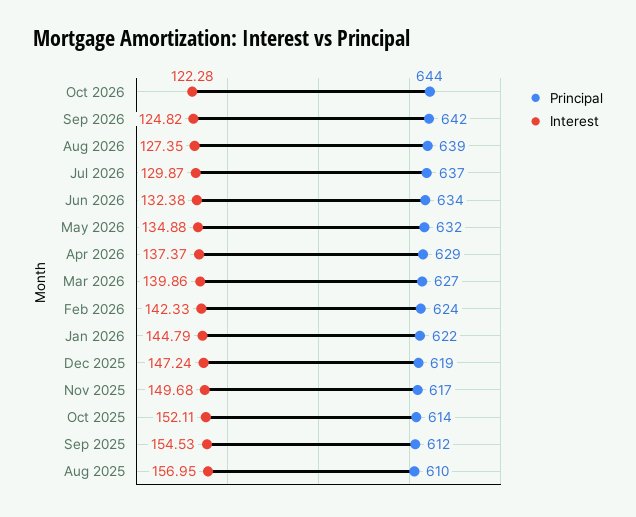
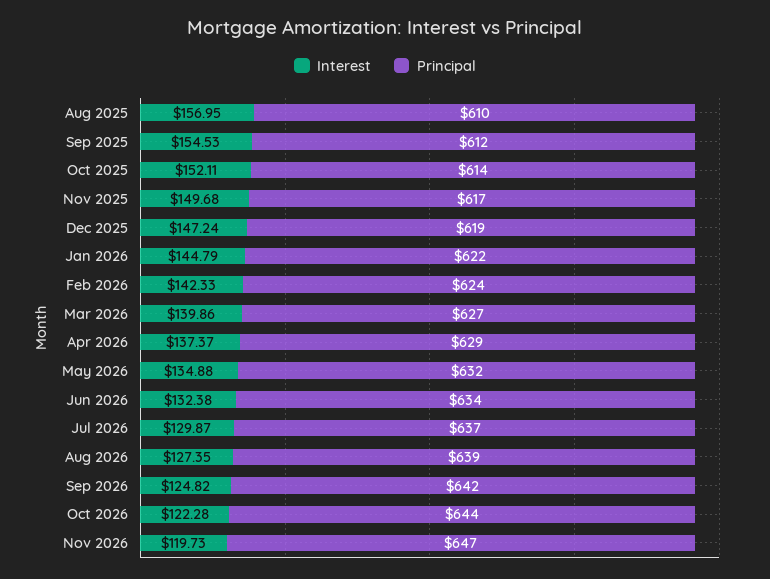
Interest, Nov 2026: none -> 119.73
Principal, Nov 2026: none -> 647

